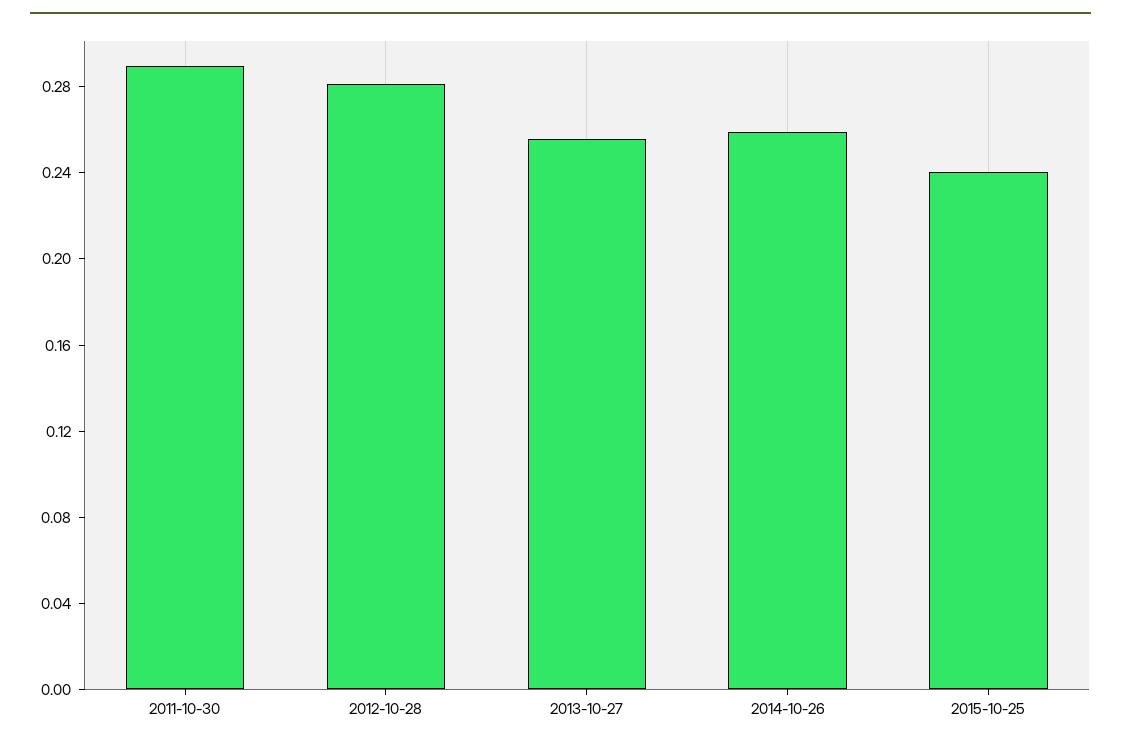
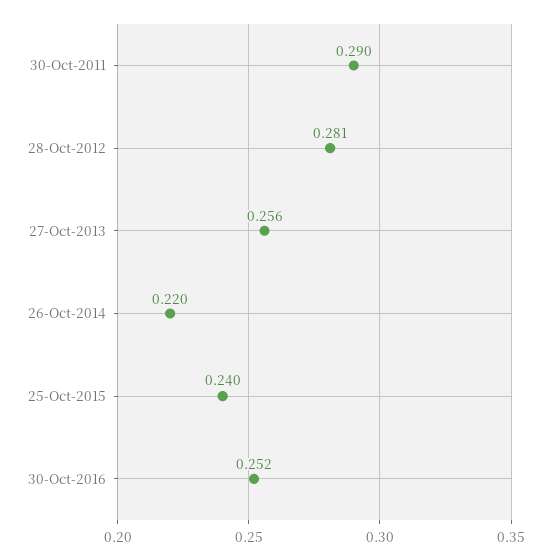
2014-10-26: 0.26 -> 0.22
30-Oct-2016: none -> 0.252

